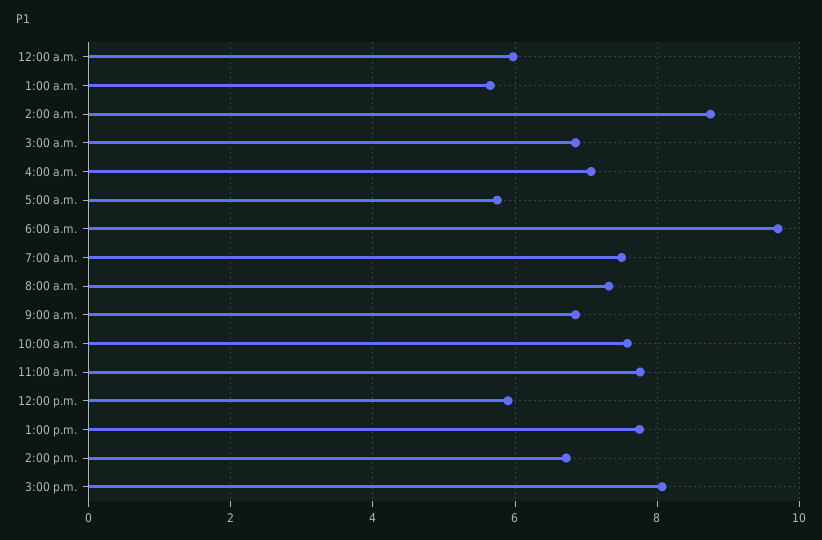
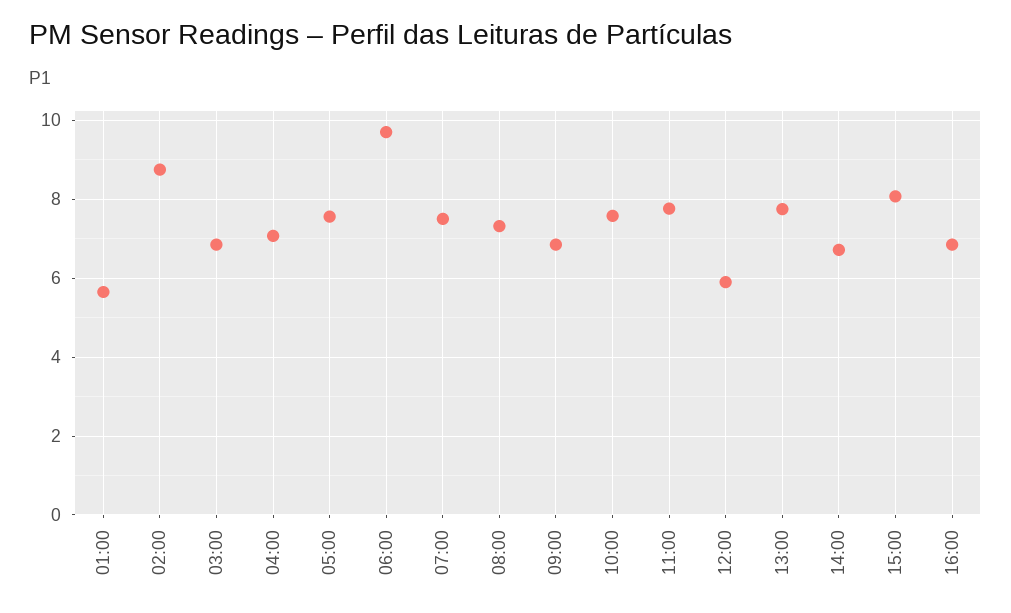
12:00 a.m.: 6 -> none
5:00 a.m.: 5.8 -> 7.6
16:00: none -> 6.8

